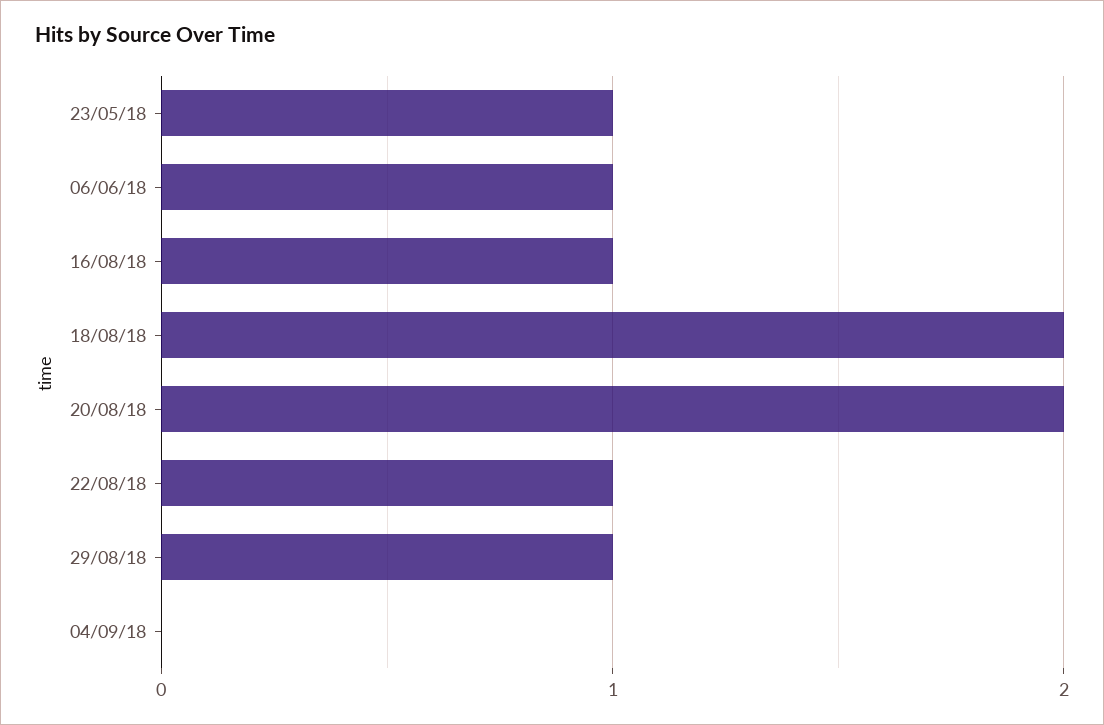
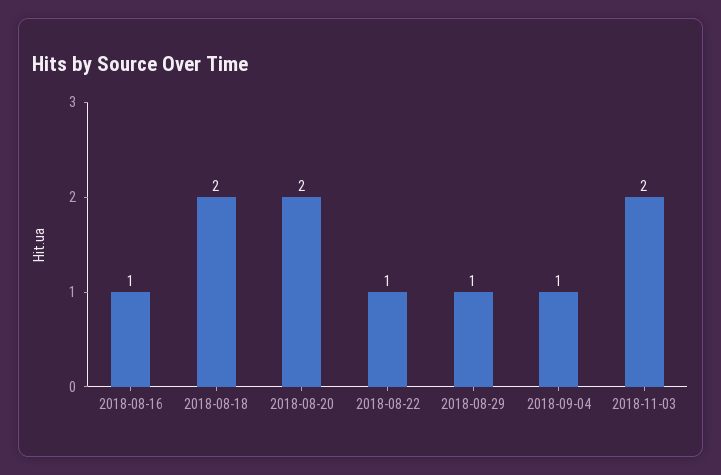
23/05/18: 1 -> none
06/06/18: 1 -> none
04/09/18: 0 -> 1
2018-11-03: none -> 2

